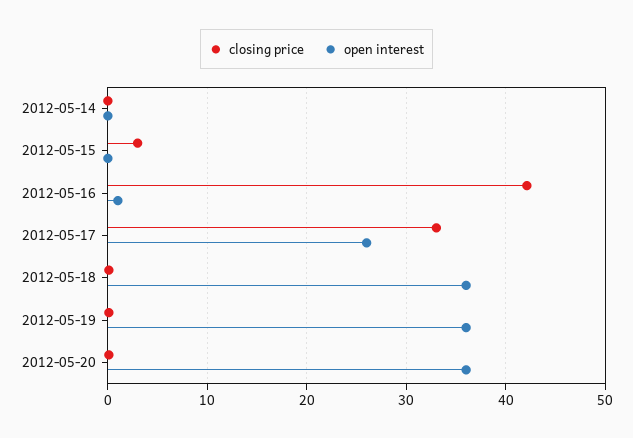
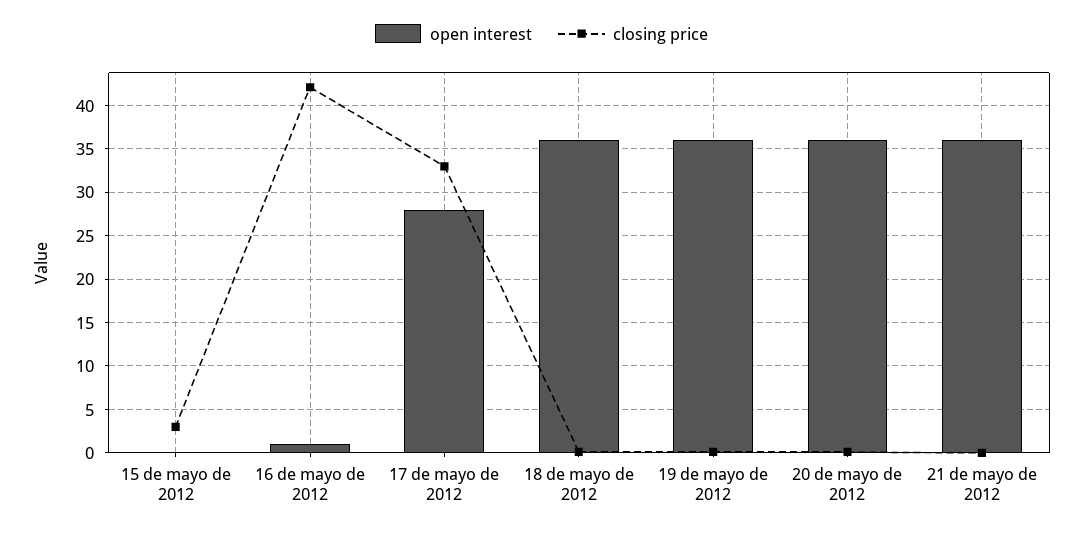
closing price, 2012-05-14: 0 -> none
open interest, 2012-05-14: 0 -> none
open interest, 2012-05-17: 26 -> 28
open interest, 21 de mayo de 2012: none -> 36
closing price, 21 de mayo de 2012: none -> 0

